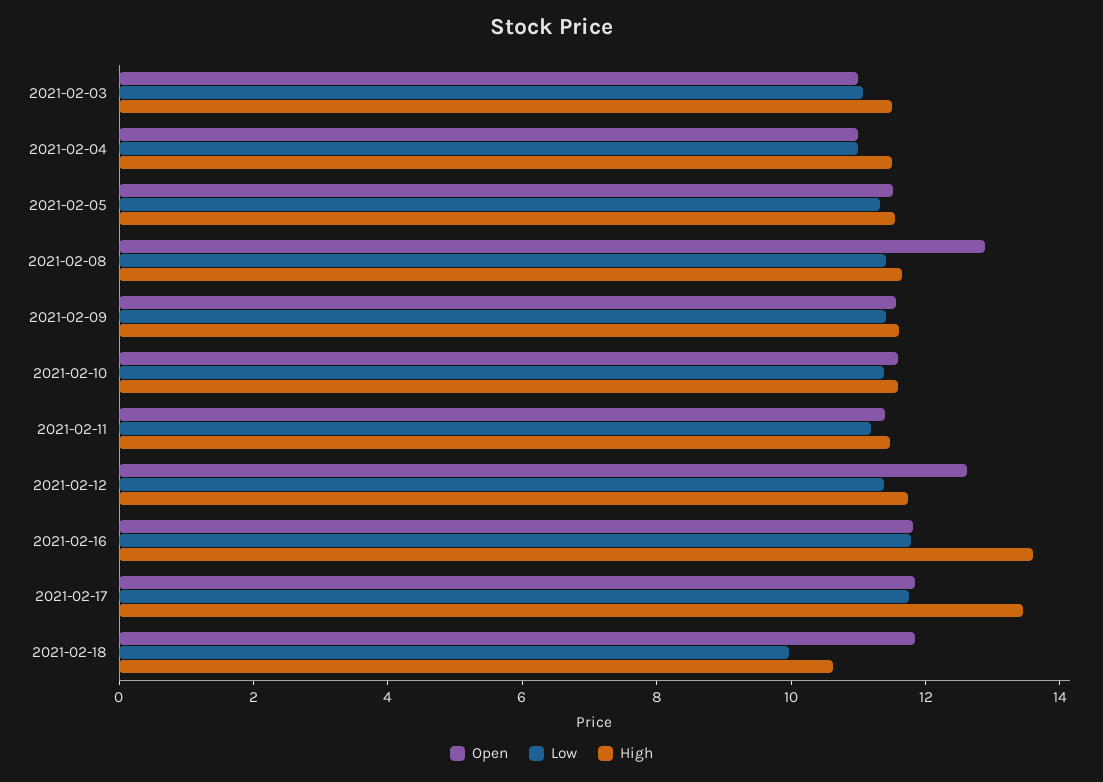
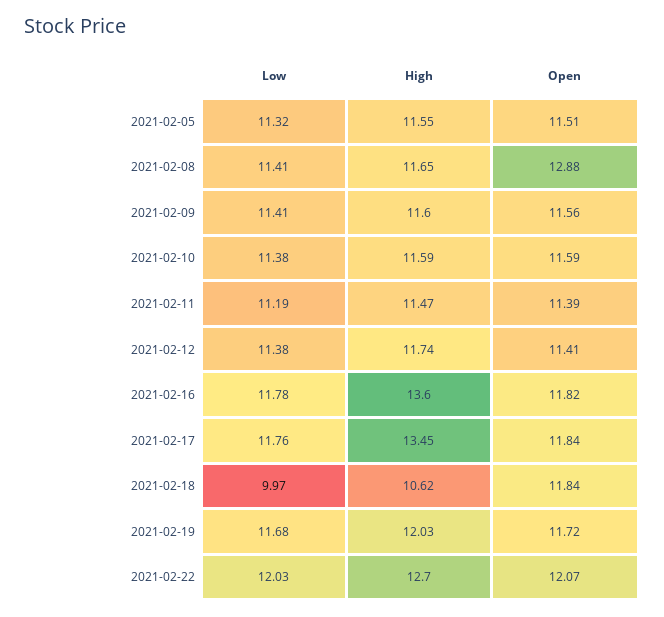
Open, 2021-02-03: 11 -> none
Low, 2021-02-03: 11 -> none
High, 2021-02-03: 11.5 -> none
Open, 2021-02-04: 11 -> none
Low, 2021-02-04: 11 -> none
High, 2021-02-04: 11.5 -> none
Open, 2021-02-12: 12.5 -> 11.41
Low, 2021-02-19: none -> 11.68
High, 2021-02-19: none -> 12.03
Open, 2021-02-19: none -> 11.72
Low, 2021-02-22: none -> 12.03
High, 2021-02-22: none -> 12.7
Open, 2021-02-22: none -> 12.07

